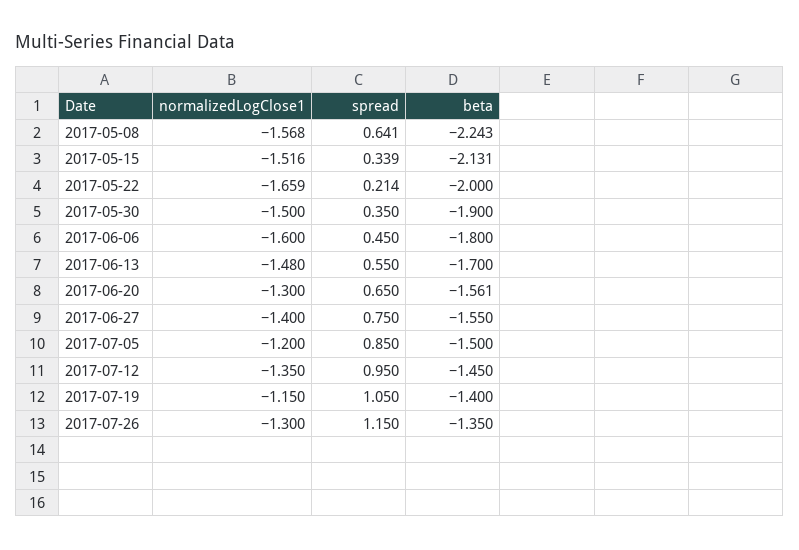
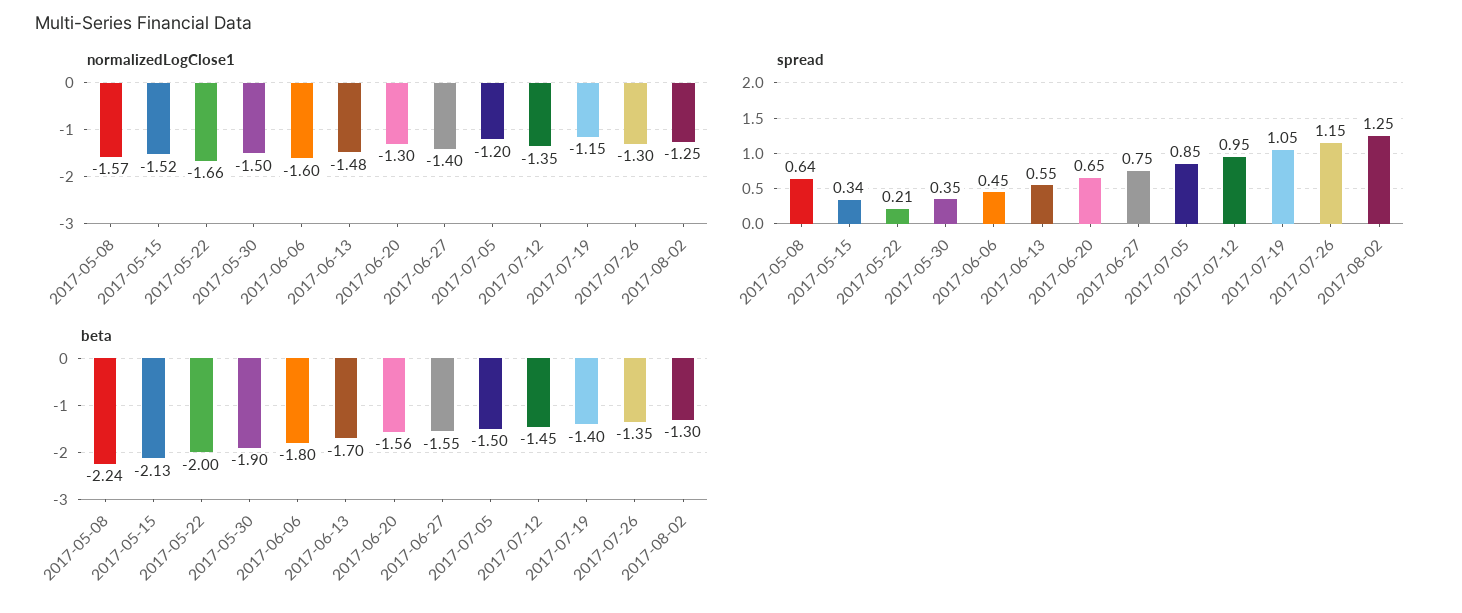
normalizedLogClose1, 2017-08-02: none -> -1.25
spread, 2017-08-02: none -> 1.25
beta, 2017-08-02: none -> -1.3

